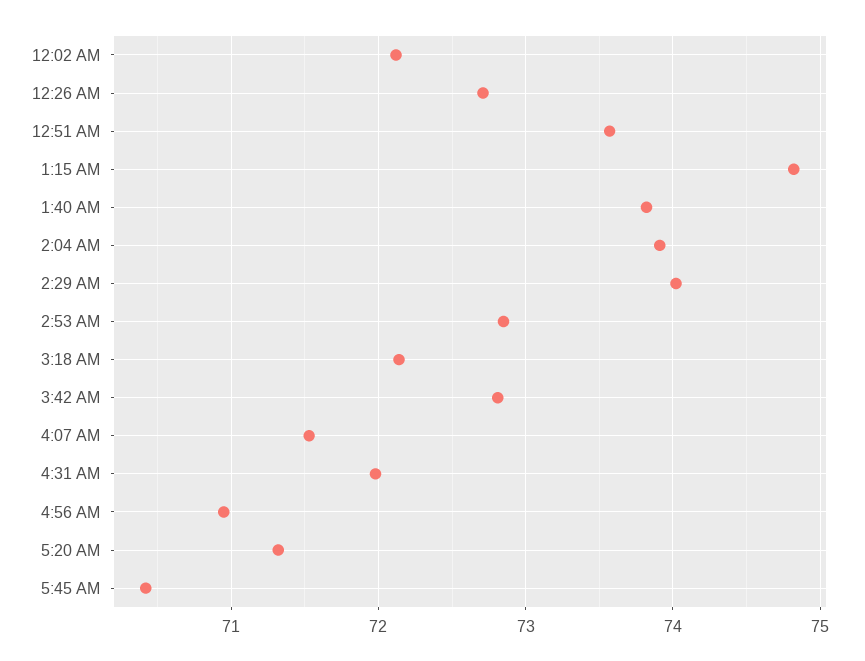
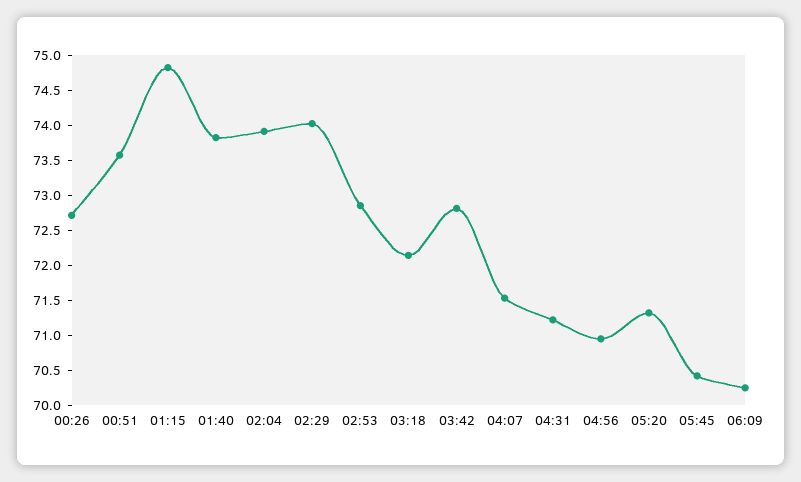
12:02 AM: 72.1 -> none
4:31 AM: 72 -> 71.25
06:09: none -> 70.25

